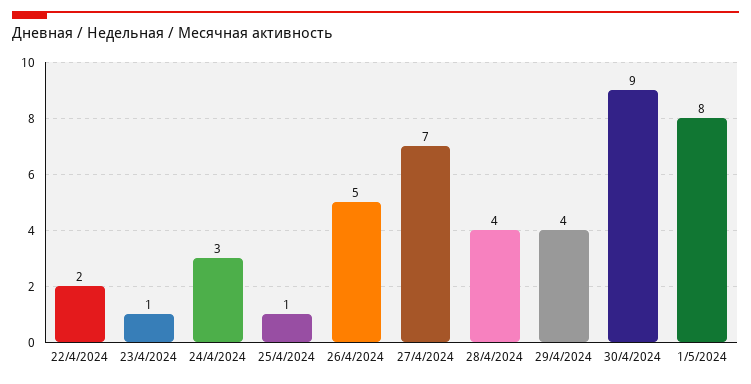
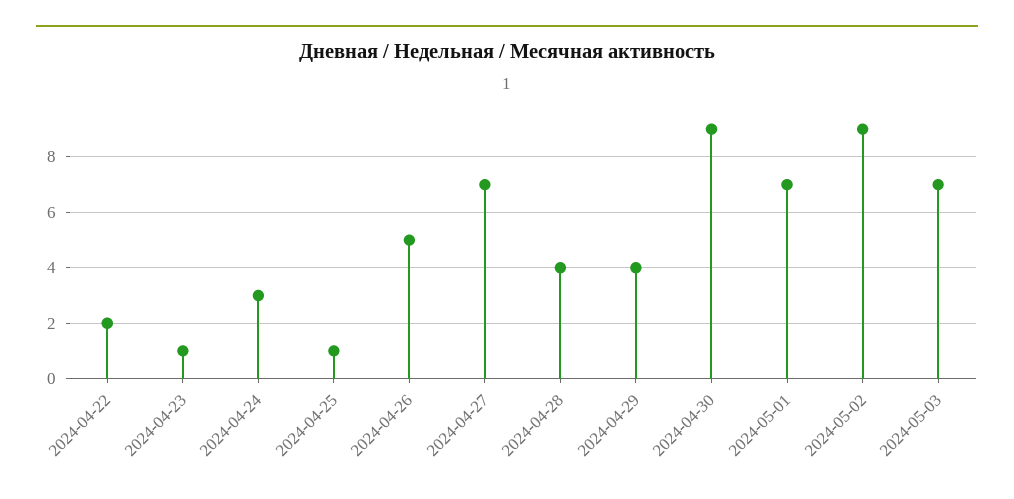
1/5/2024: 8 -> 7
2024-05-02: none -> 9
2024-05-03: none -> 7

